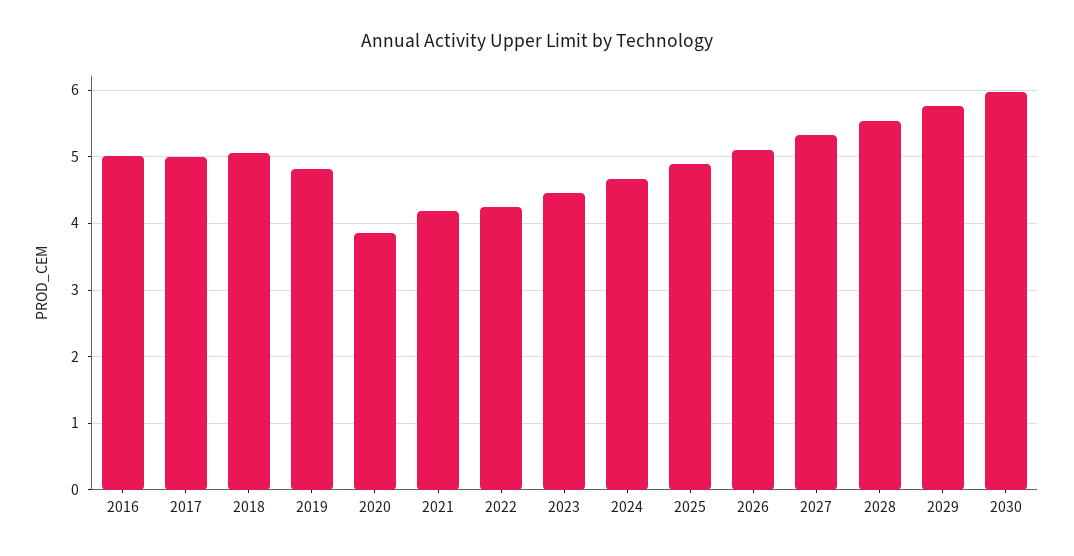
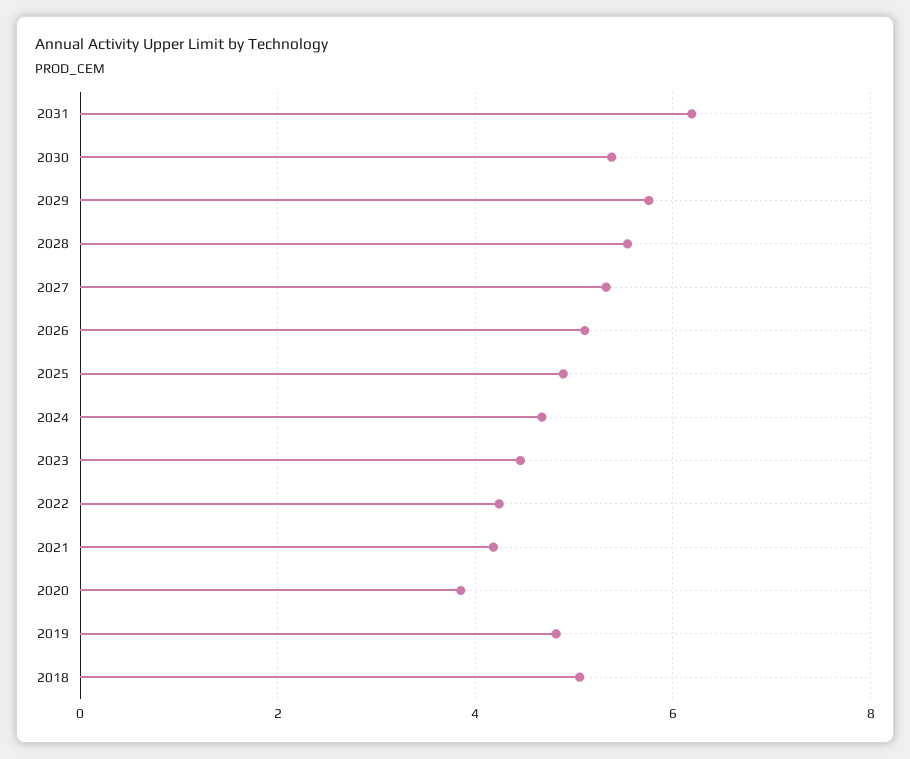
2016: 5 -> none
2017: 5 -> none
2030: 6 -> 5.4
2031: none -> 6.2

